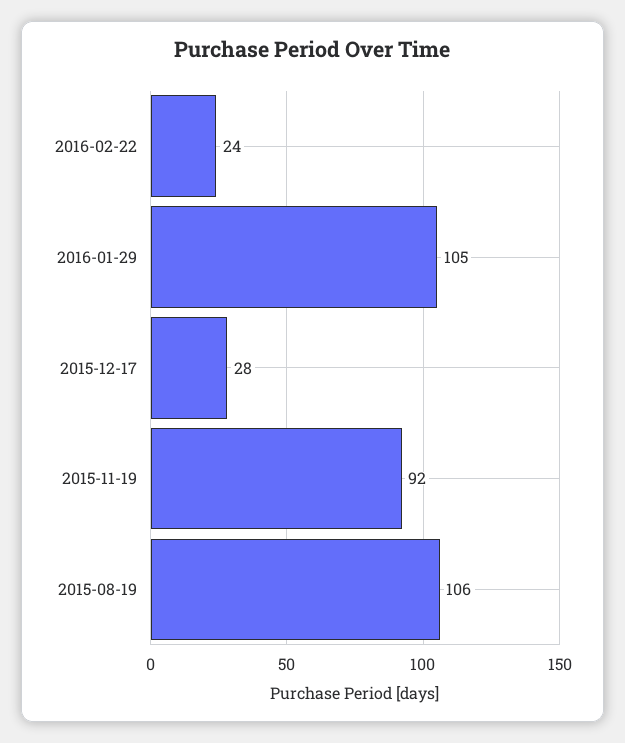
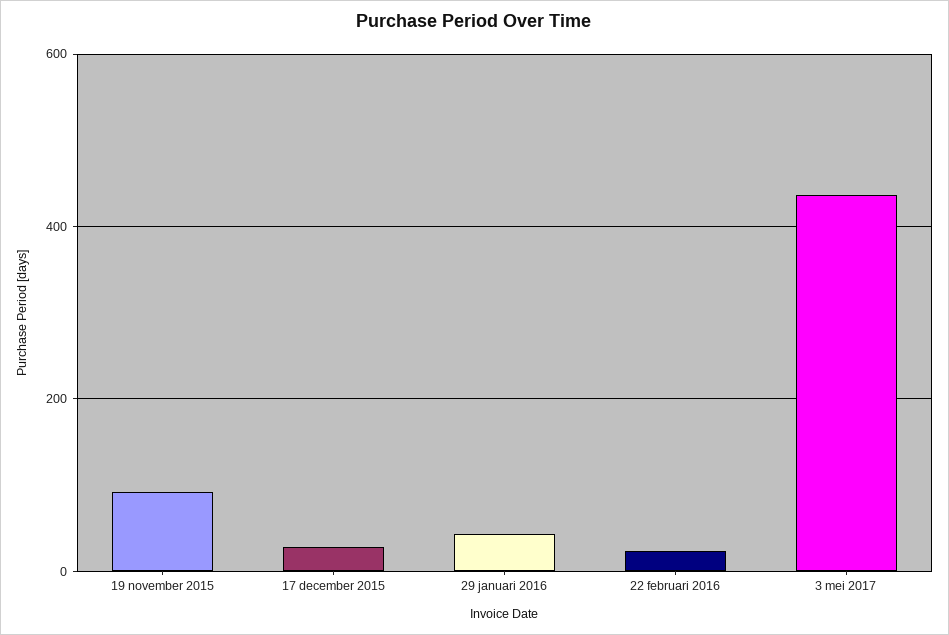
2016-01-29: 105 -> 40
2015-08-19: 106 -> none
3 mei 2017: none -> 440

